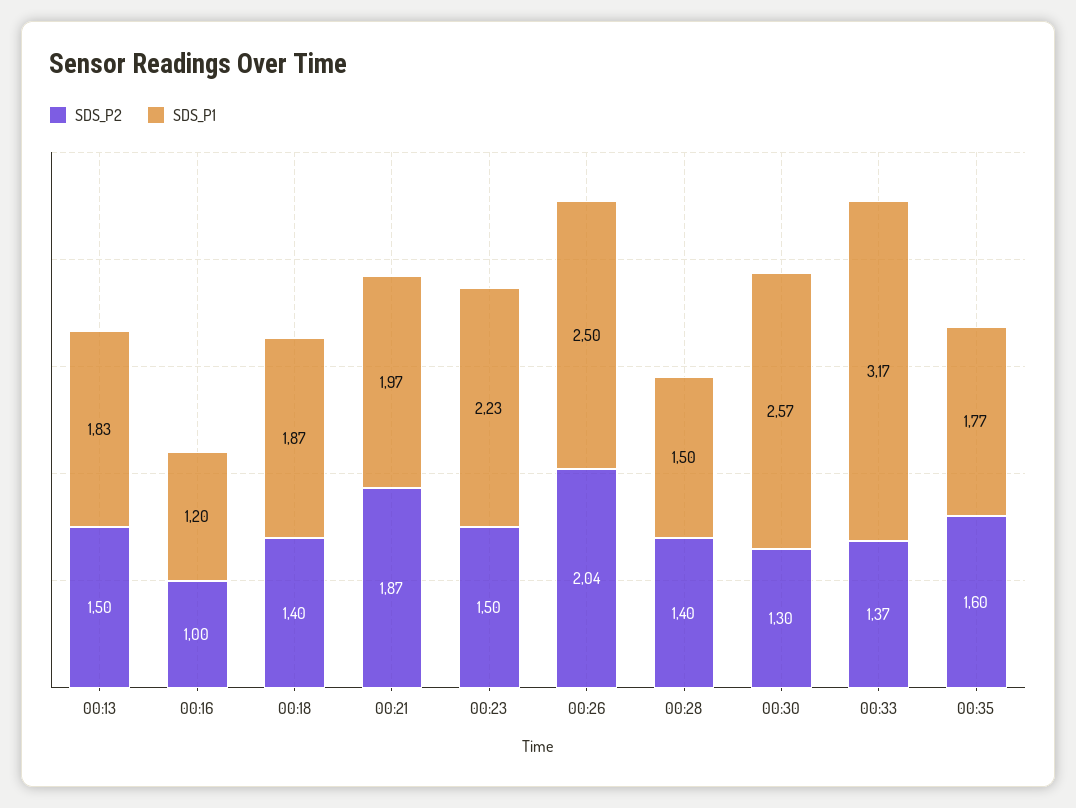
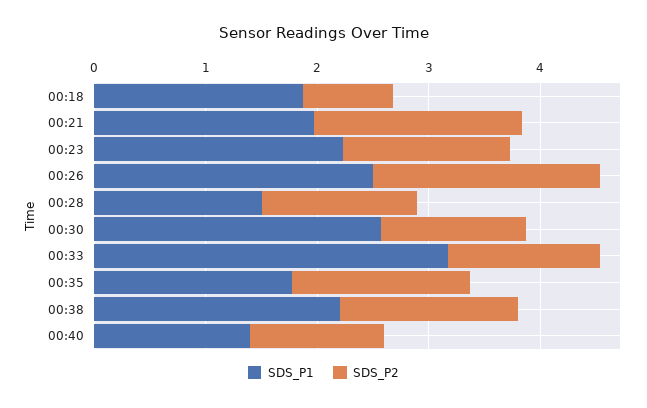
SDS_P2, 00:13: 1.5 -> none
SDS_P1, 00:13: 1.83 -> none
SDS_P2, 00:16: 1 -> none
SDS_P1, 00:16: 1.2 -> none
SDS_P2, 00:18: 1.4 -> 0.8
SDS_P1, 00:38: none -> 2.2
SDS_P2, 00:38: none -> 1.6
SDS_P1, 00:40: none -> 1.4
SDS_P2, 00:40: none -> 1.2

